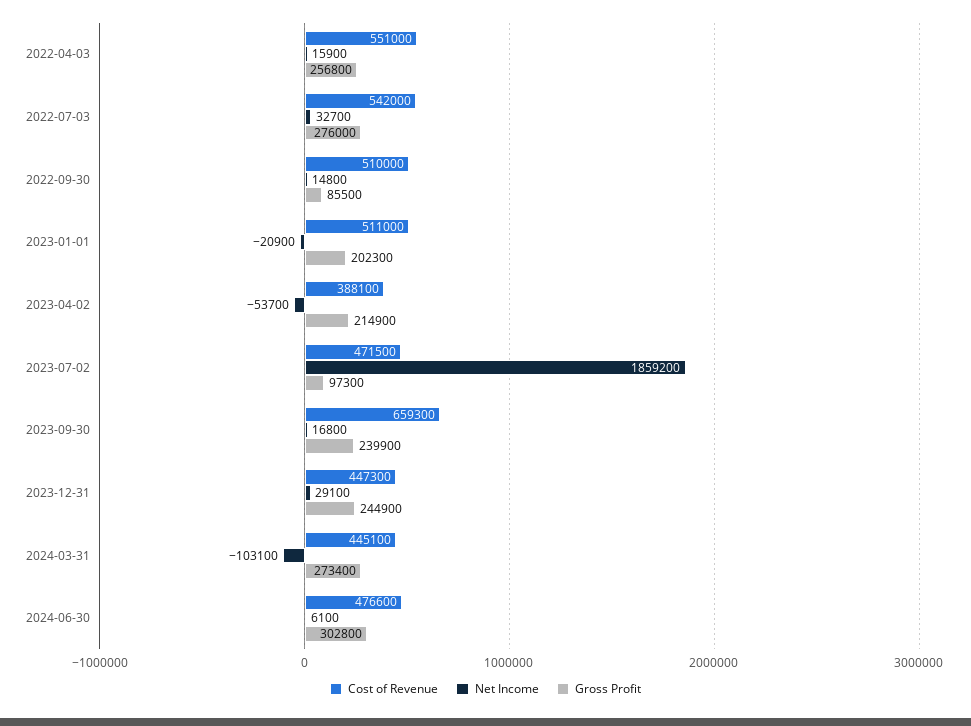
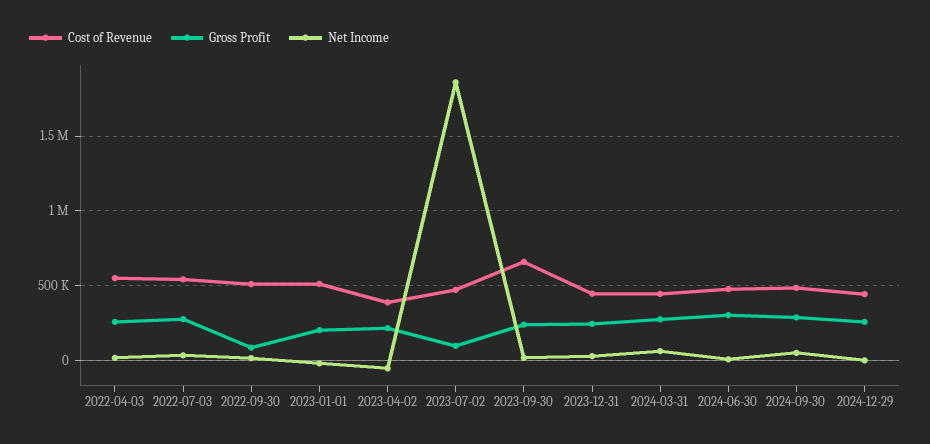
Net Income, 2024-03-31: -103100 -> 50000
Cost of Revenue, 2024-09-30: none -> 500000
Gross Profit, 2024-09-30: none -> 300000
Net Income, 2024-09-30: none -> 50000
Cost of Revenue, 2024-12-29: none -> 450000
Gross Profit, 2024-12-29: none -> 250000
Net Income, 2024-12-29: none -> 0

